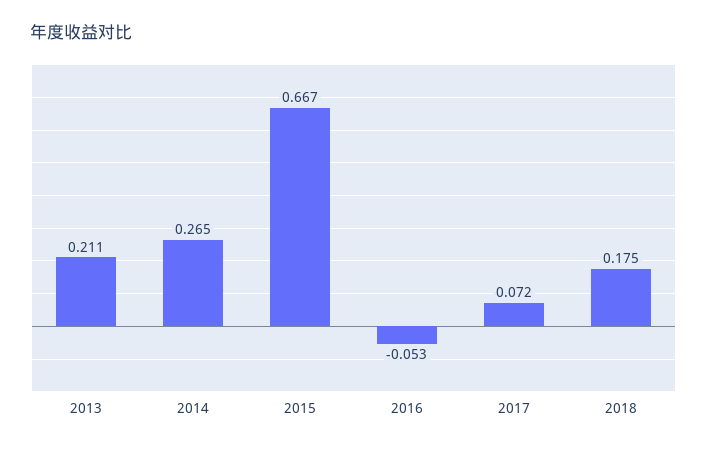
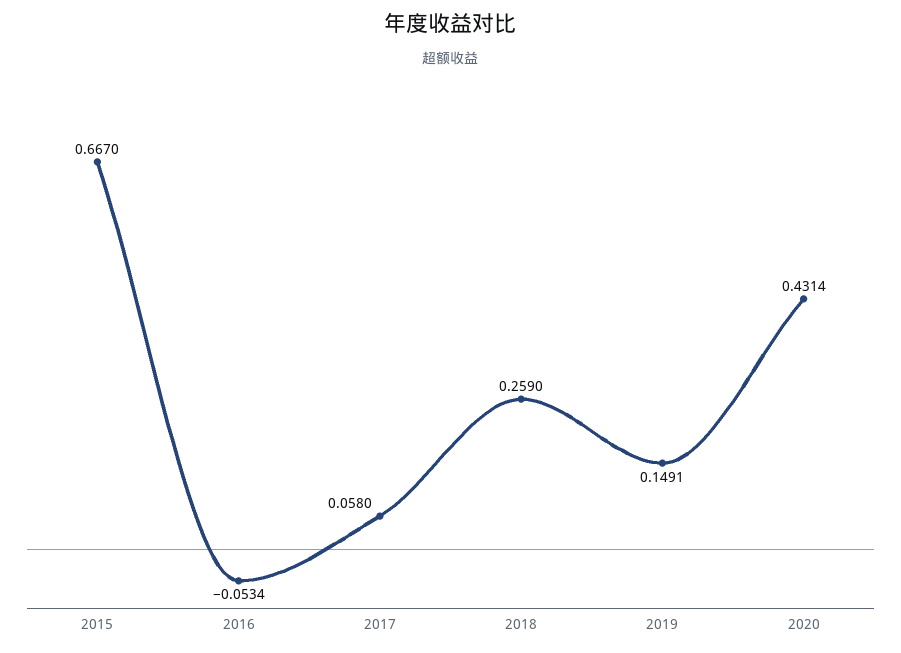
2013: 0.211 -> none
2014: 0.265 -> none
2017: 0.072 -> 0.058
2018: 0.175 -> 0.259
2019: none -> 0.1491
2020: none -> 0.4314

